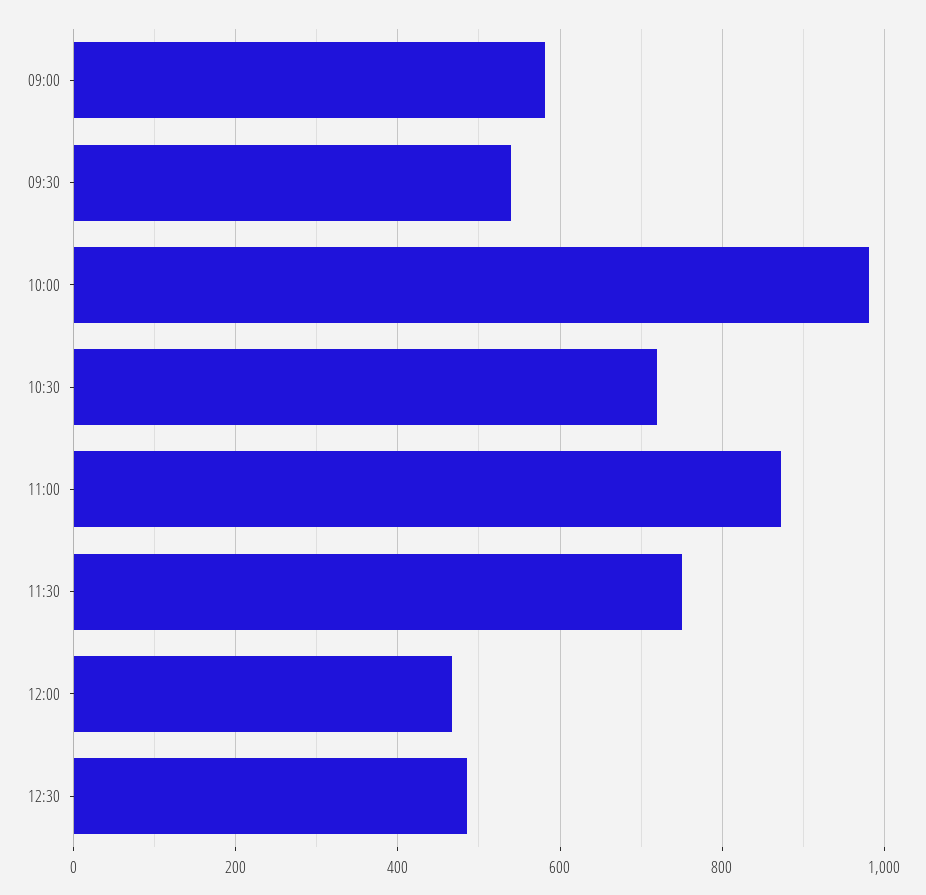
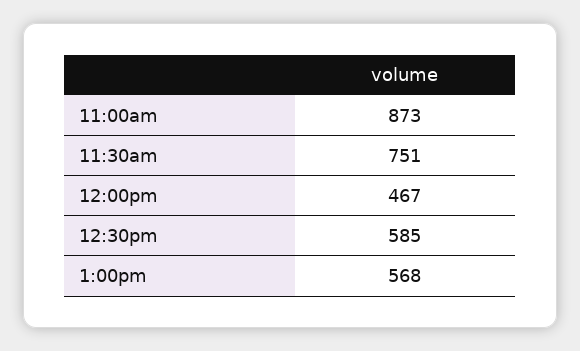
09:00: 580 -> none
09:30: 540 -> none
10:00: 980 -> none
10:30: 720 -> none
12:30: 480 -> 585
1:00pm: none -> 568

